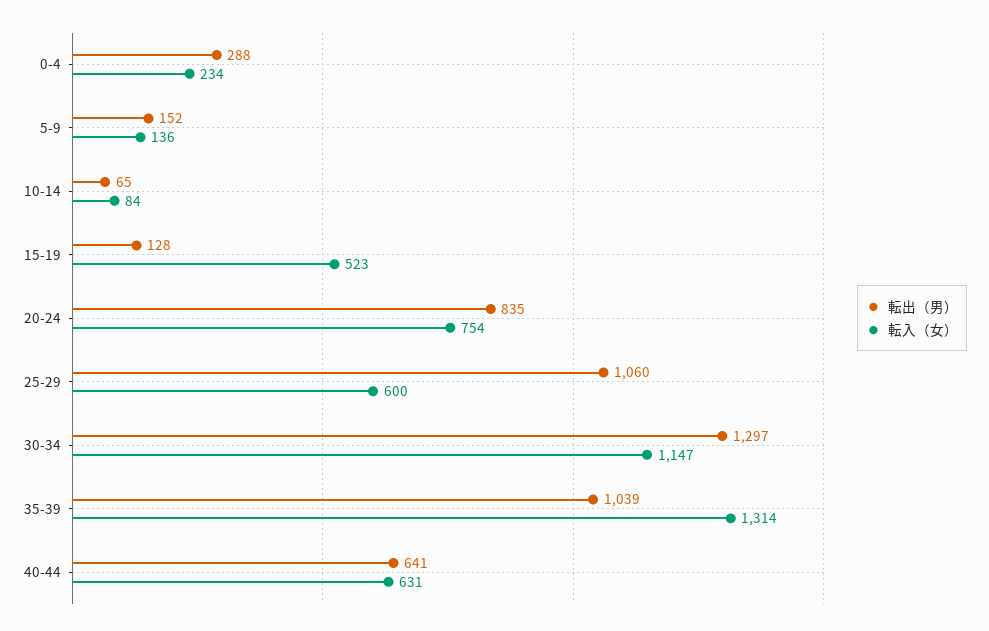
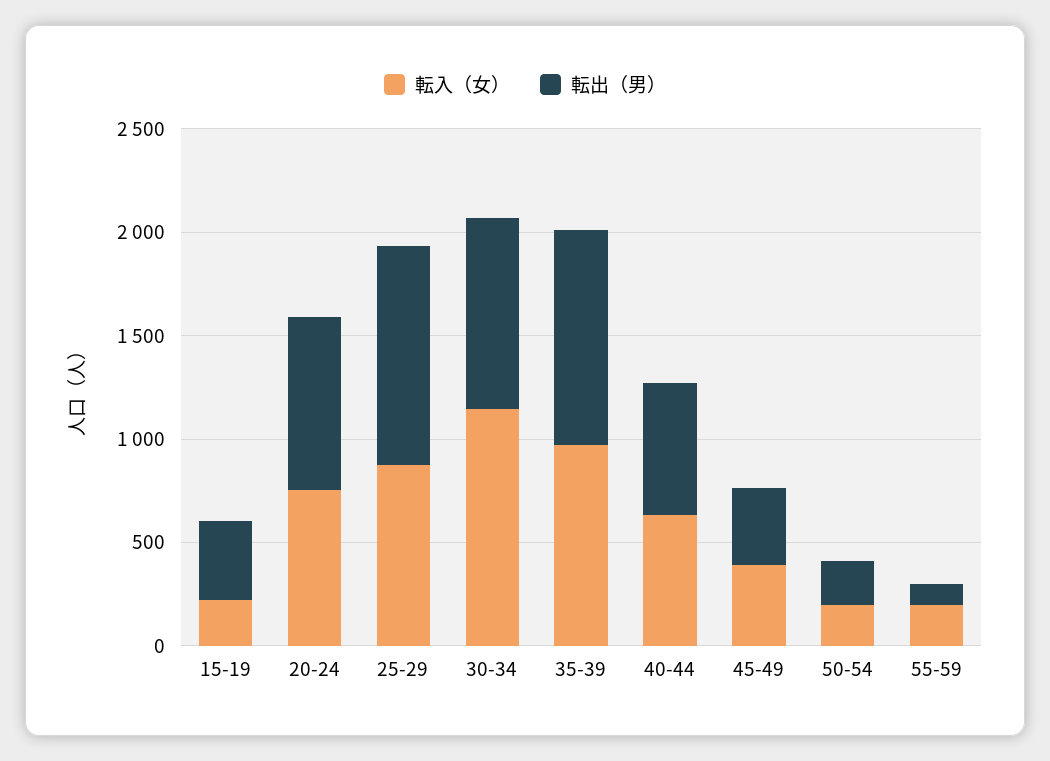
転出（男）, 0-4: 288 -> none
転入（女）, 0-4: 234 -> none
転出（男）, 5-9: 152 -> none
転入（女）, 5-9: 136 -> none
転出（男）, 10-14: 65 -> none
転入（女）, 10-14: 84 -> none
転出（男）, 15-19: 128 -> 400
転入（女）, 15-19: 523 -> 200
転入（女）, 25-29: 600 -> 900
転出（男）, 30-34: 1297 -> 900
転入（女）, 35-39: 1314 -> 1000
転入（女）, 45-49: none -> 400
転出（男）, 45-49: none -> 400
転入（女）, 50-54: none -> 200
転出（男）, 50-54: none -> 200
転入（女）, 55-59: none -> 200
転出（男）, 55-59: none -> 100

